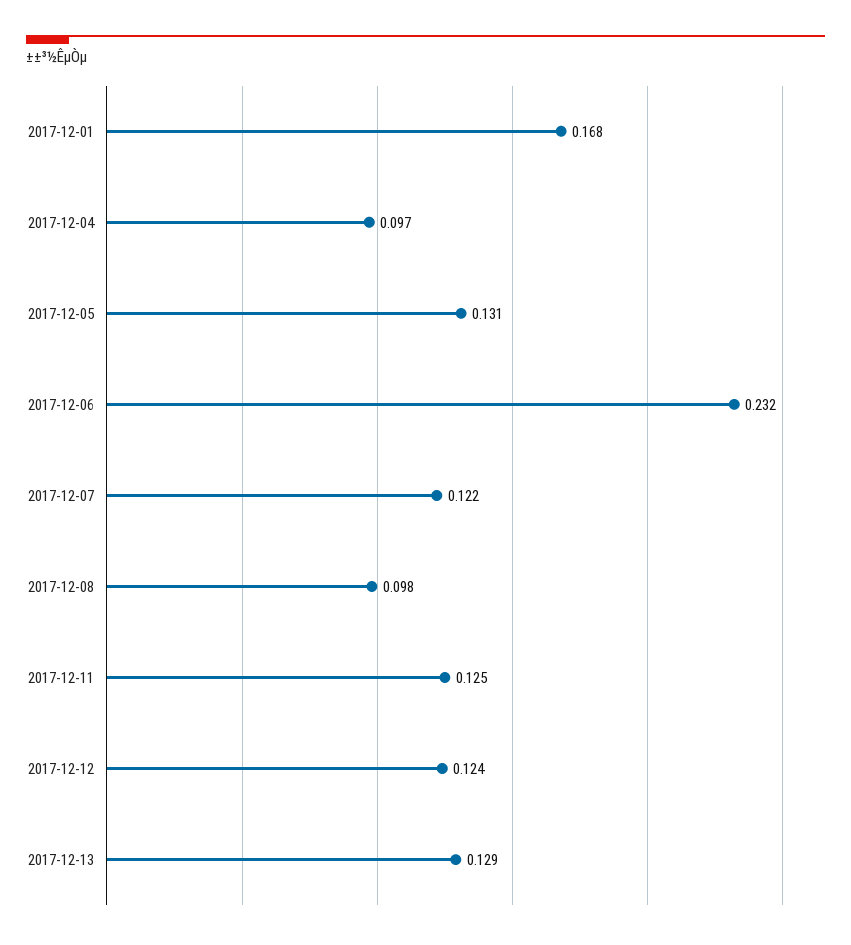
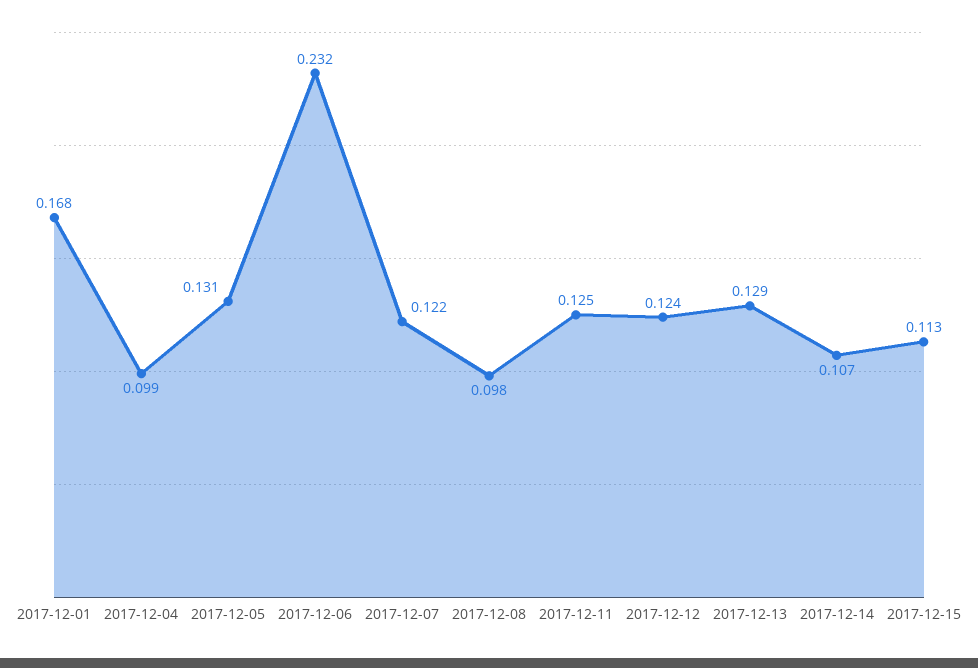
2017-12-04: 0.097 -> 0.099
2017-12-14: none -> 0.107
2017-12-15: none -> 0.113

